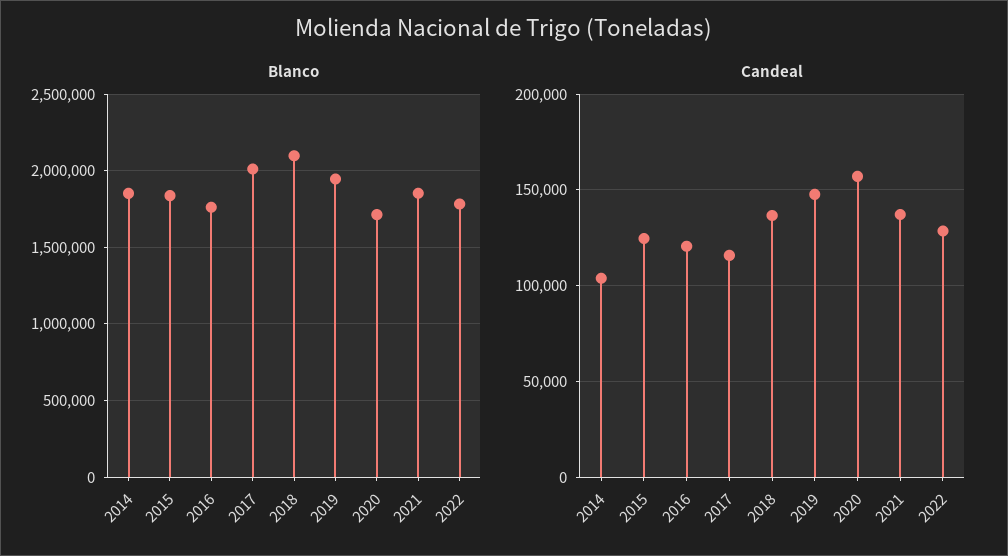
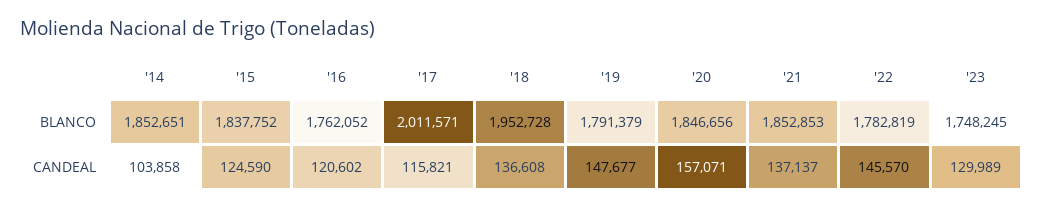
Blanco, 2018: 2100000 -> 1952728
Blanco, 2019: 1950000 -> 1791379
Blanco, 2020: 1700000 -> 1846656
Candeal, 2022: 130000 -> 145570
Blanco, '23: none -> 1748245
Candeal, '23: none -> 129989

